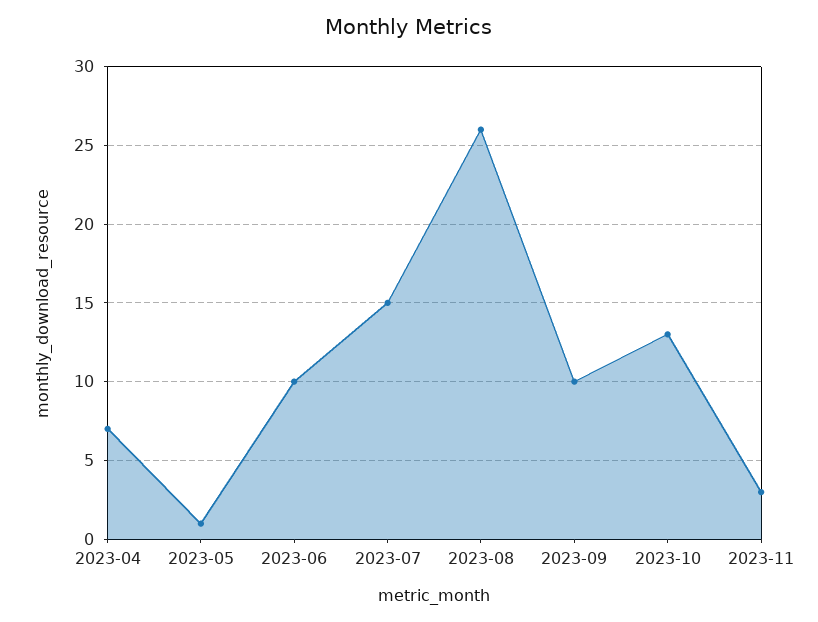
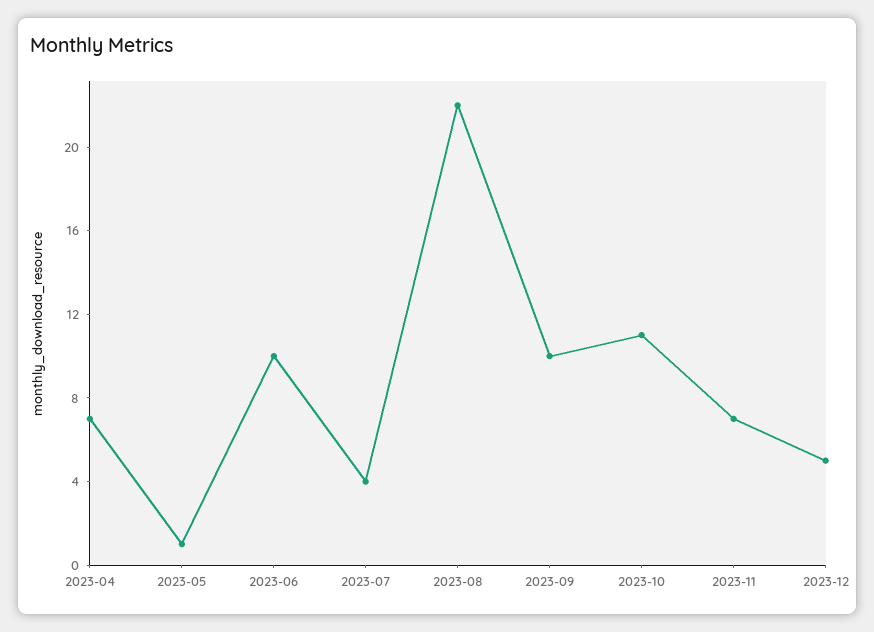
2023-07: 15 -> 4
2023-08: 26 -> 22
2023-10: 13 -> 11
2023-11: 3 -> 7
2023-12: none -> 5

